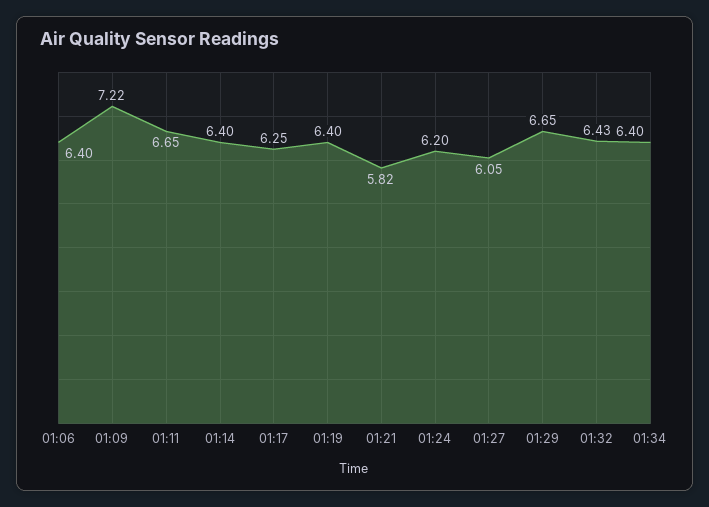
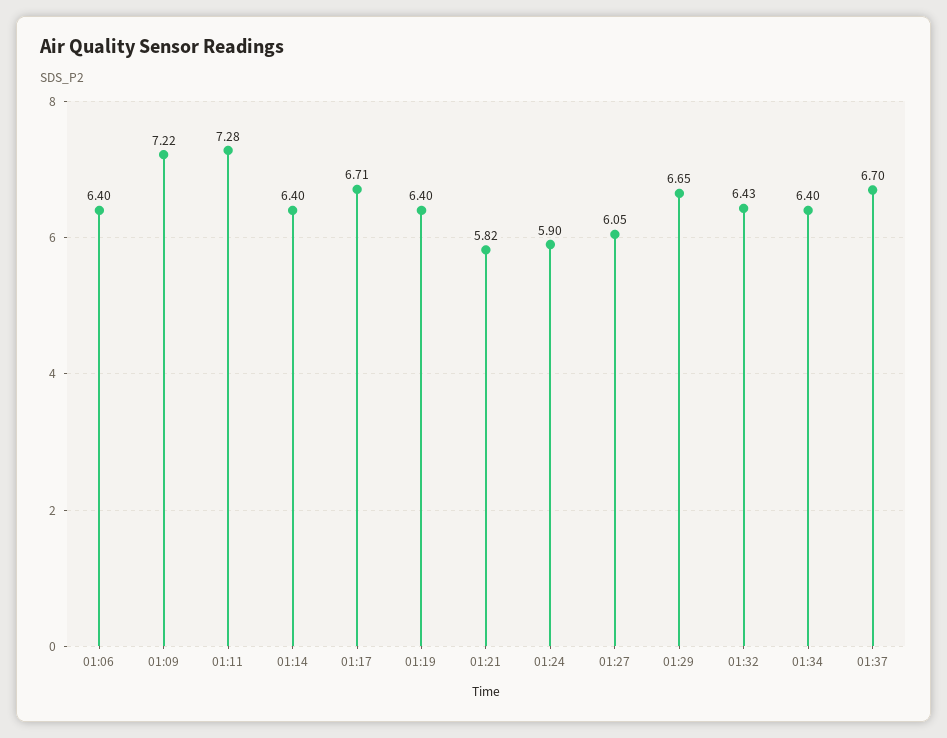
01:11: 6.65 -> 7.28
01:17: 6.25 -> 6.71
01:24: 6.2 -> 5.9
01:37: none -> 6.7

